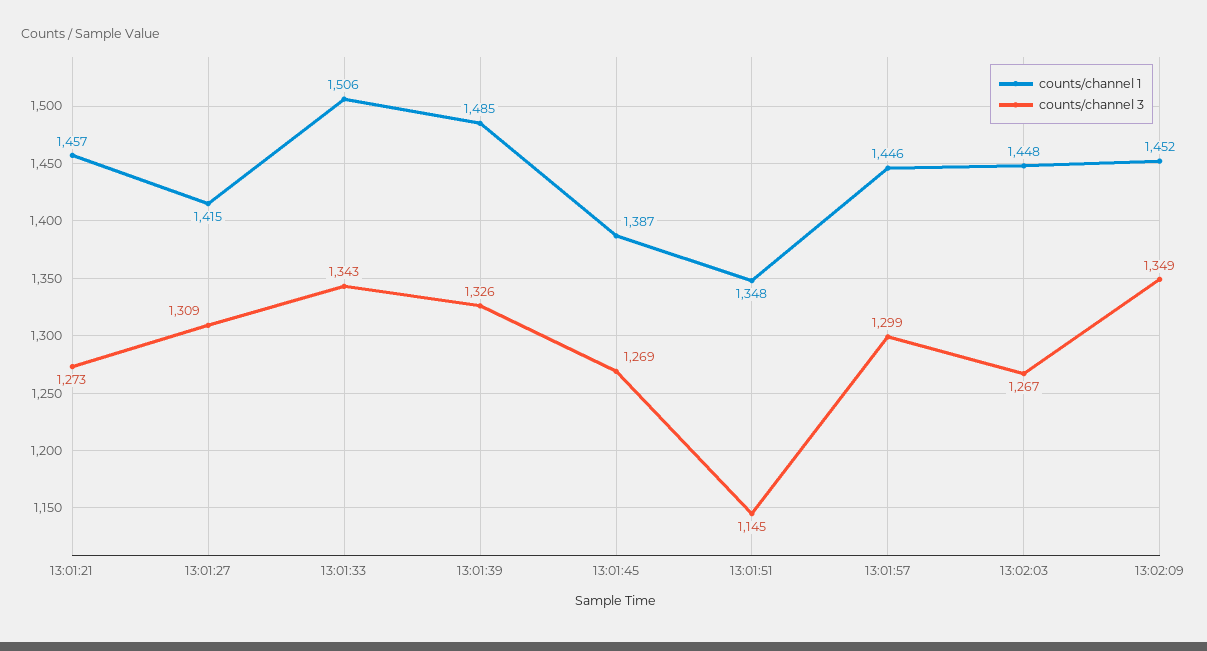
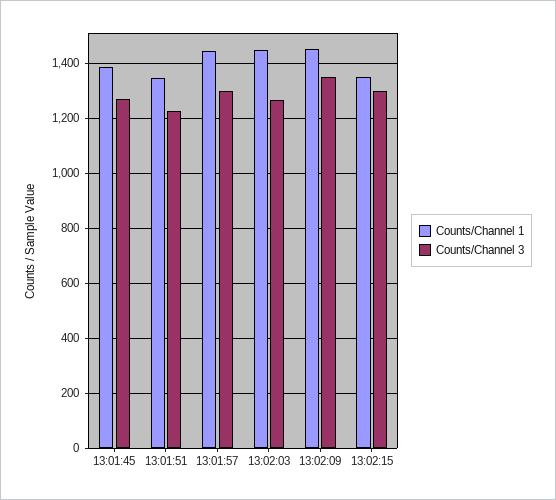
counts/channel 1, 13:01:21: 1457 -> none
counts/channel 3, 13:01:21: 1273 -> none
counts/channel 1, 13:01:27: 1415 -> none
counts/channel 3, 13:01:27: 1309 -> none
counts/channel 1, 13:01:33: 1506 -> none
counts/channel 3, 13:01:33: 1343 -> none
counts/channel 1, 13:01:39: 1485 -> none
counts/channel 3, 13:01:39: 1326 -> none
counts/channel 3, 13:01:51: 1145 -> 1225
counts/channel 1, 13:02:15: none -> 1350
counts/channel 3, 13:02:15: none -> 1300

